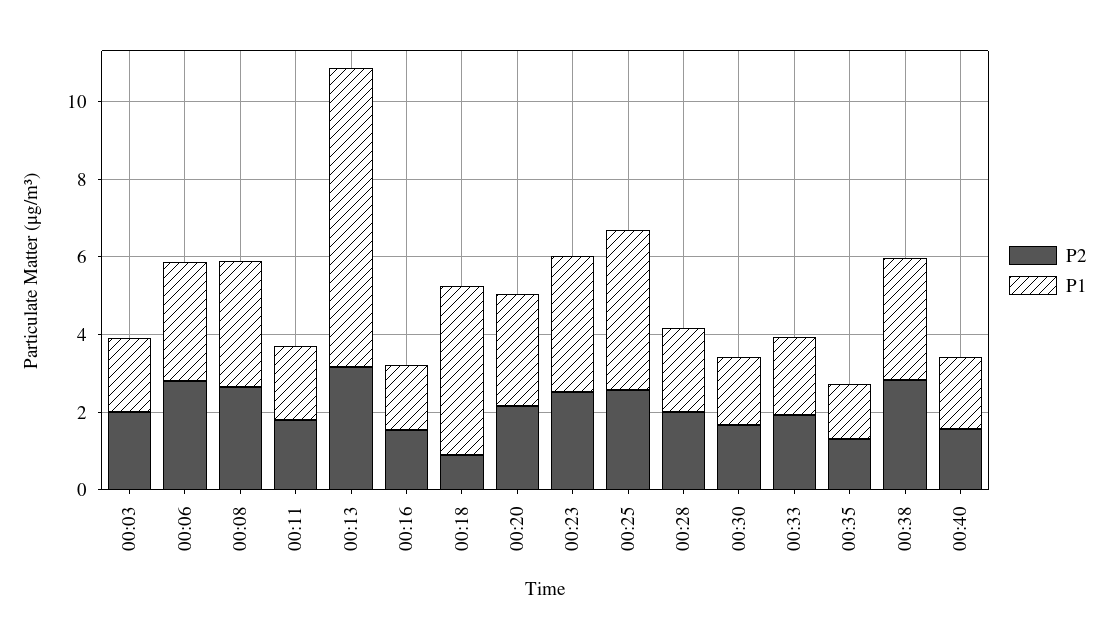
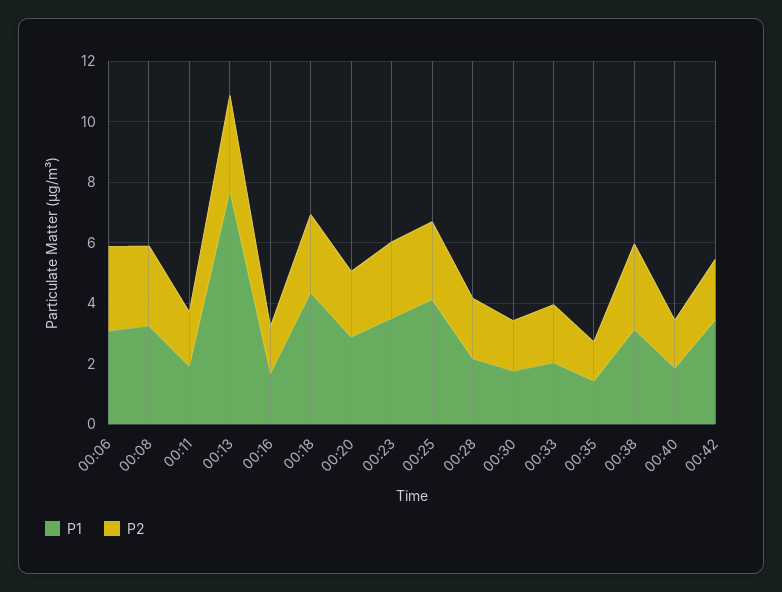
P2, 00:03: 2 -> none
P1, 00:03: 2 -> none
P2, 00:18: 1 -> 2.5
P1, 00:42: none -> 3.5
P2, 00:42: none -> 2

